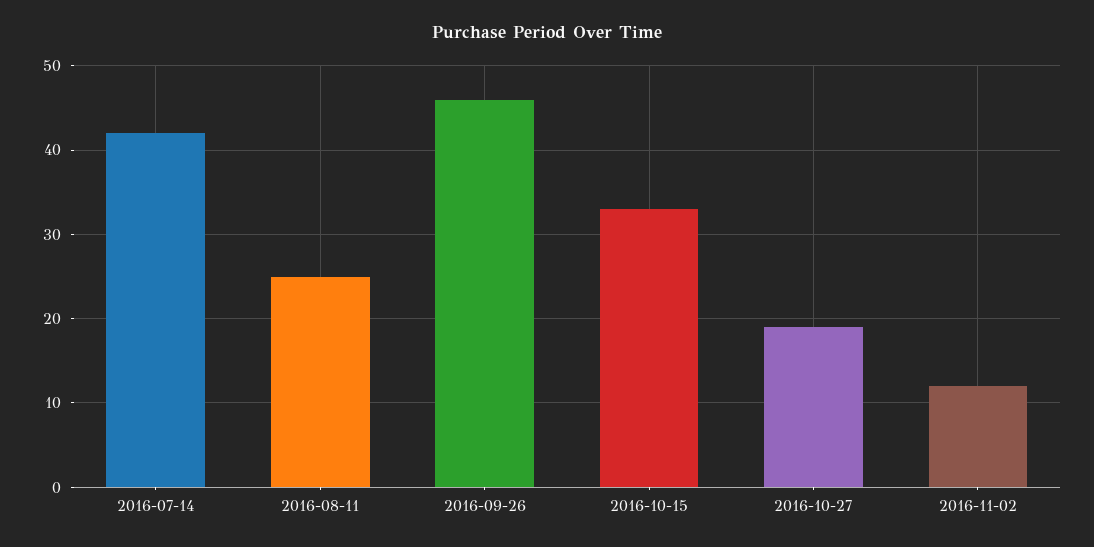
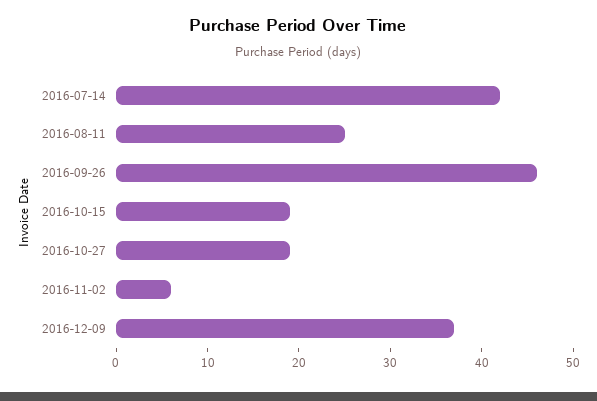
2016-10-15: 33 -> 19
2016-11-02: 12 -> 6
2016-12-09: none -> 37

